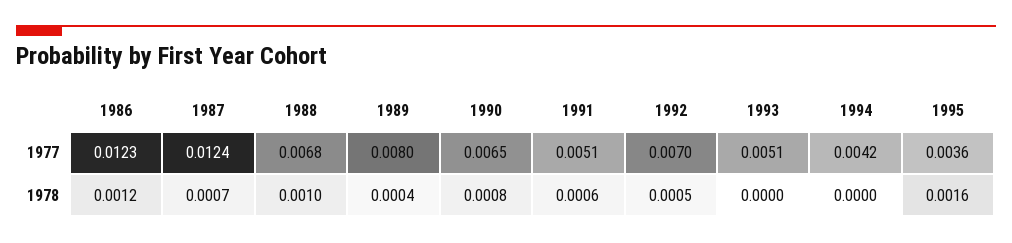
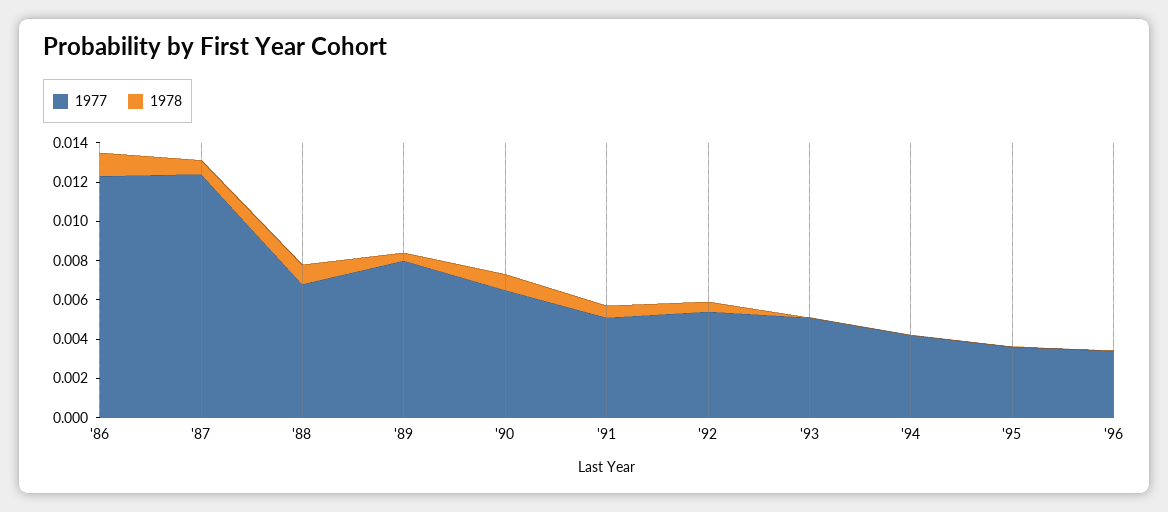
1977, 1992: 0.007 -> 0.0055
1978, 1995: 0.0016 -> 0
1977, '96: none -> 0.0035
1978, '96: none -> 0

